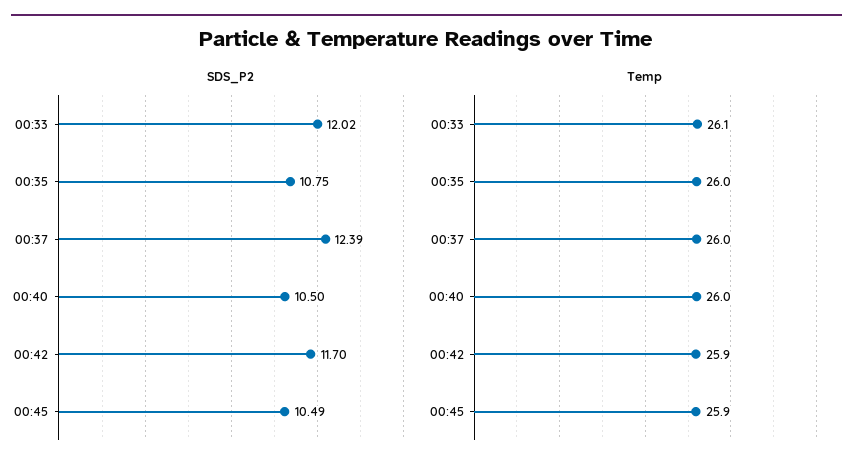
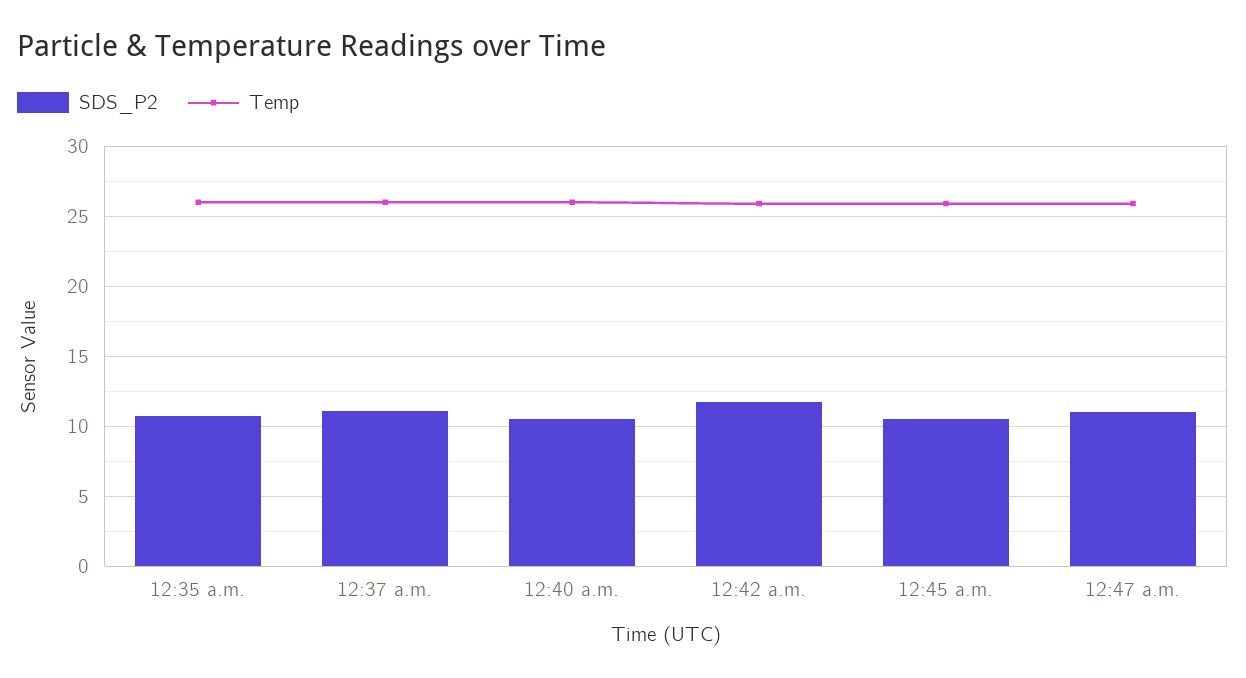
SDS_P2, 00:33: 12.02 -> none
SDS_P2, 00:37: 12.39 -> 11
Temp, 00:33: 26.1 -> none
SDS_P2, 12:47 a.m.: none -> 11
Temp, 12:47 a.m.: none -> 26

